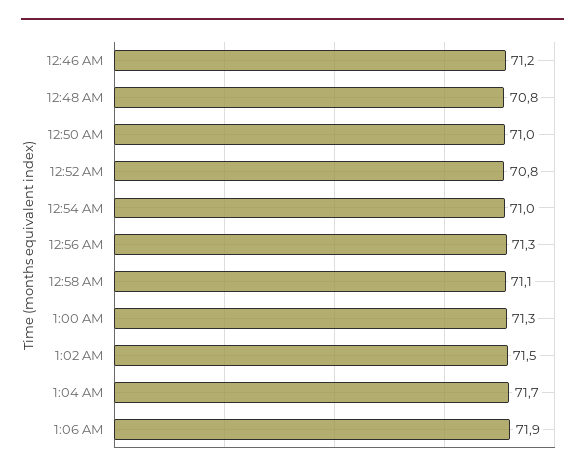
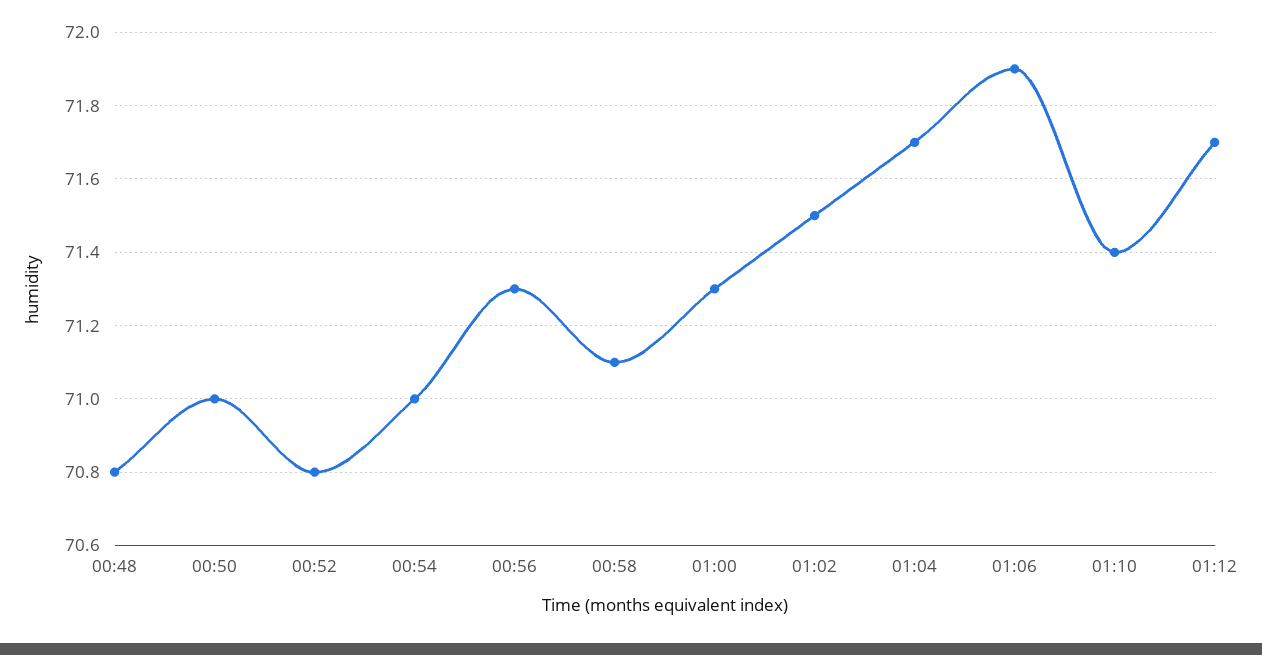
12:46 AM: 71.2 -> none
01:10: none -> 71.4
01:12: none -> 71.7

